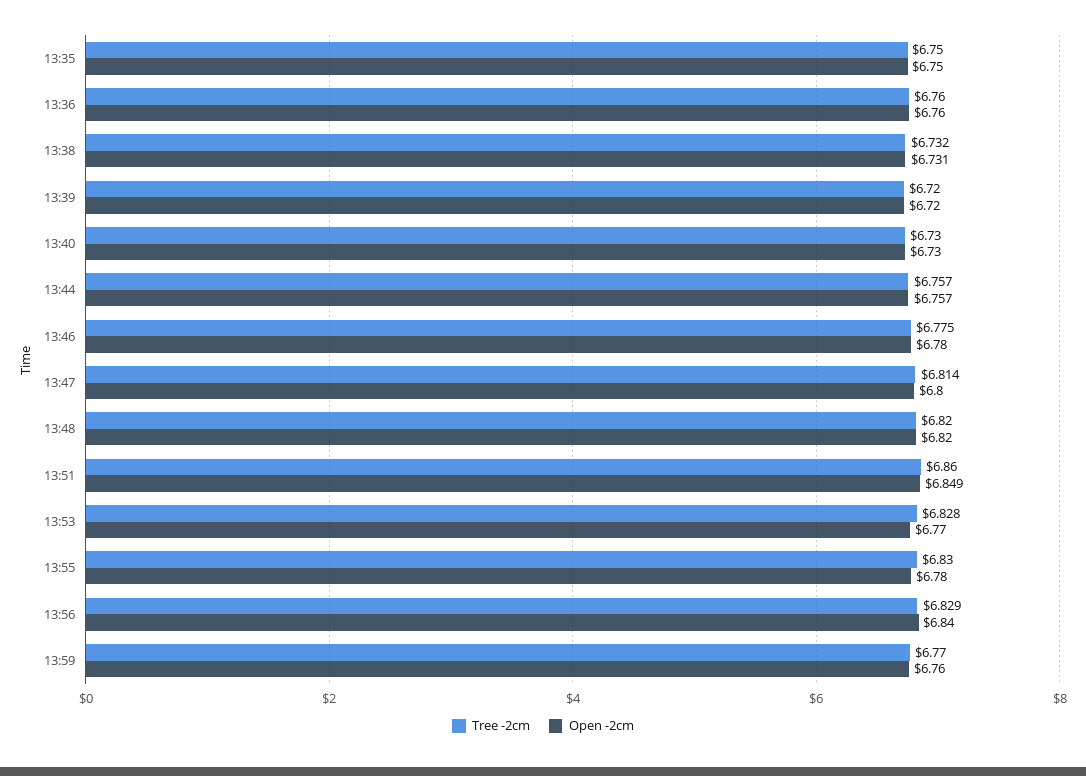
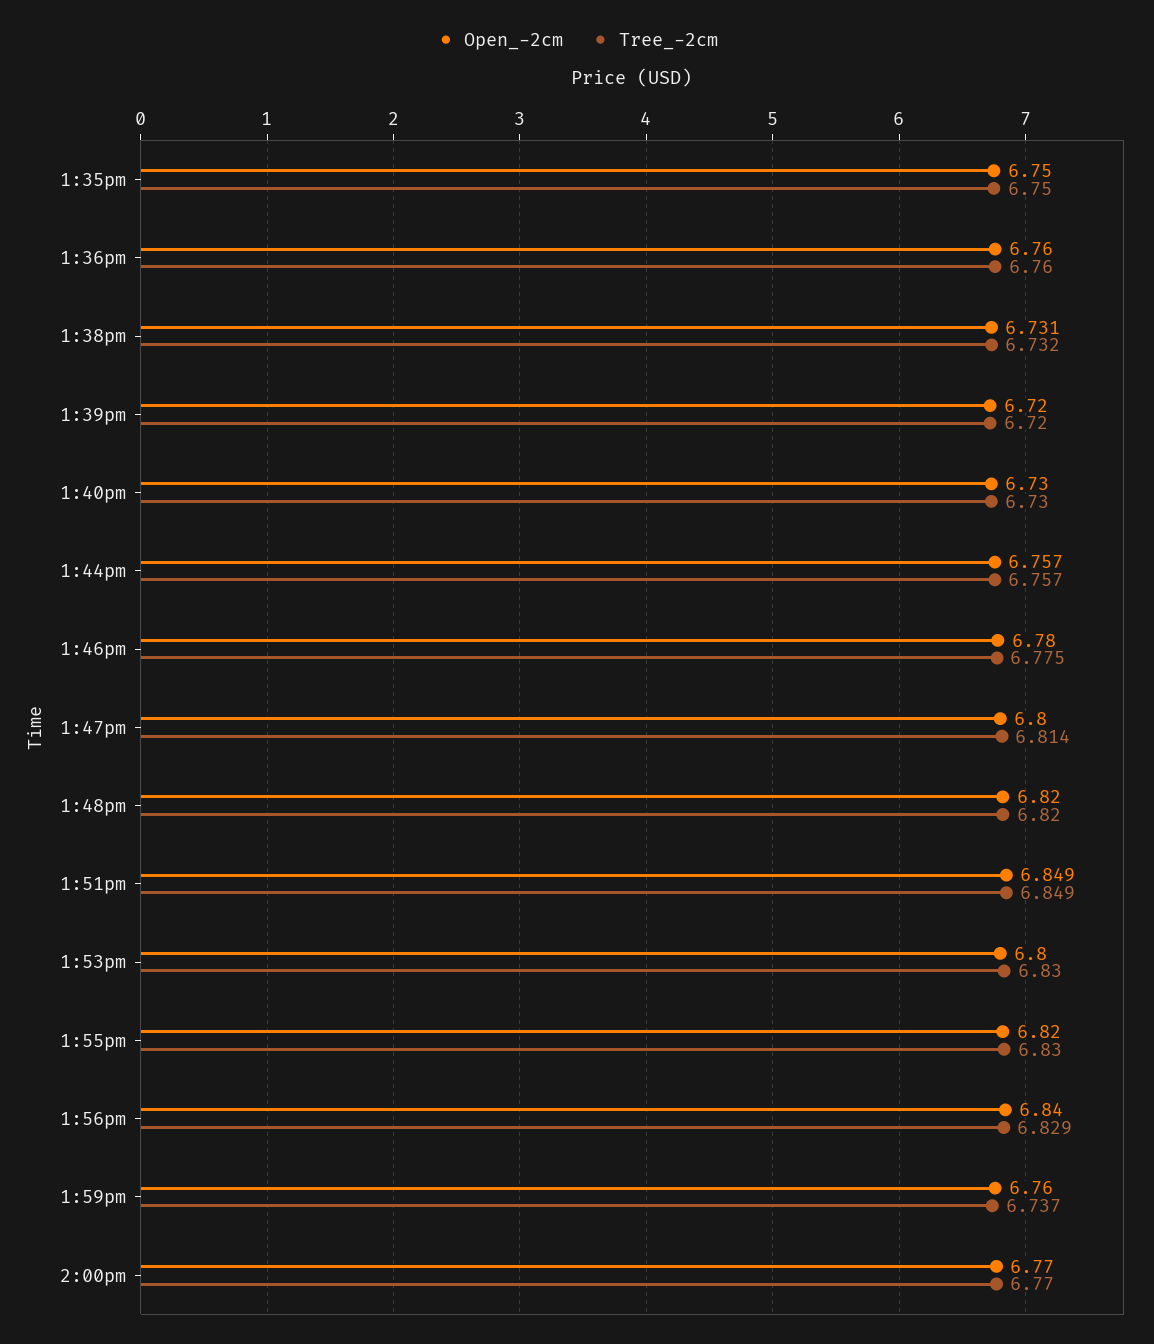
Tree -2cm, 13:51: 6.86 -> 6.849
Tree -2cm, 13:53: 6.828 -> 6.83
Open -2cm, 13:53: 6.77 -> 6.8
Open -2cm, 13:55: 6.78 -> 6.82
Tree -2cm, 13:59: 6.77 -> 6.737
Open -2cm, 2:00pm: none -> 6.77
Tree -2cm, 2:00pm: none -> 6.77

